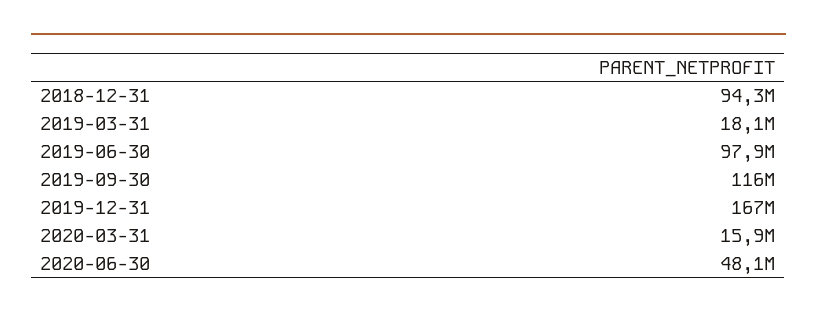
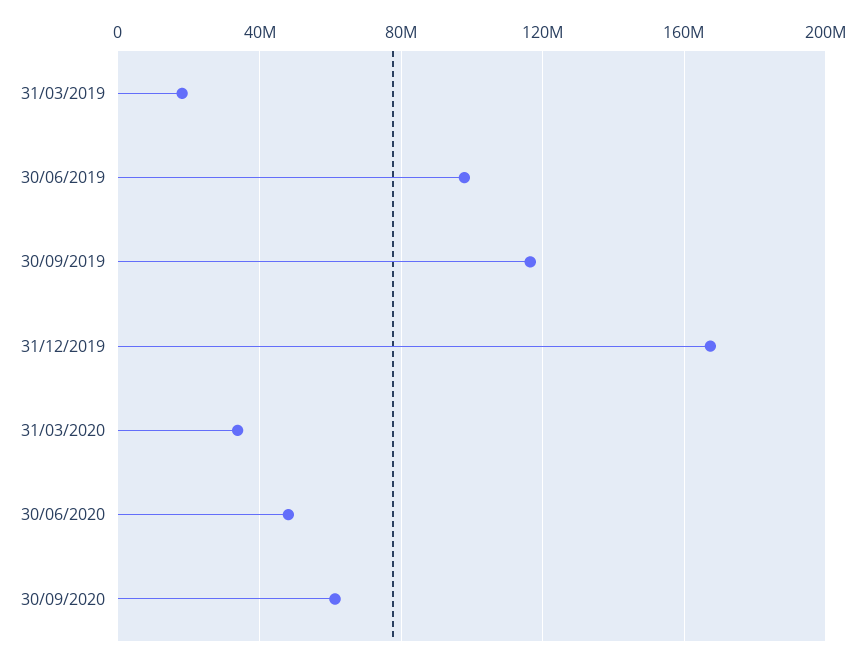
2018-12-31: 94300000 -> none
2020-03-31: 15900000 -> 35000000
30/09/2020: none -> 60000000

